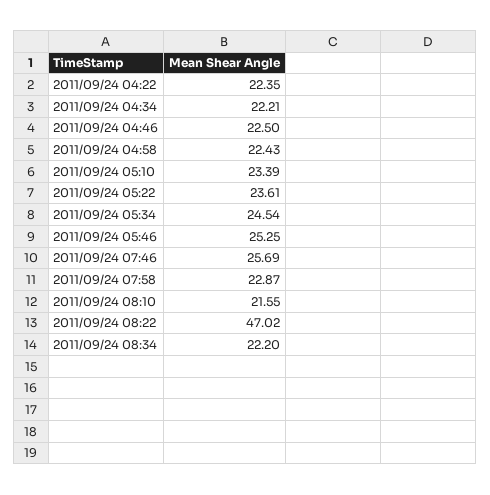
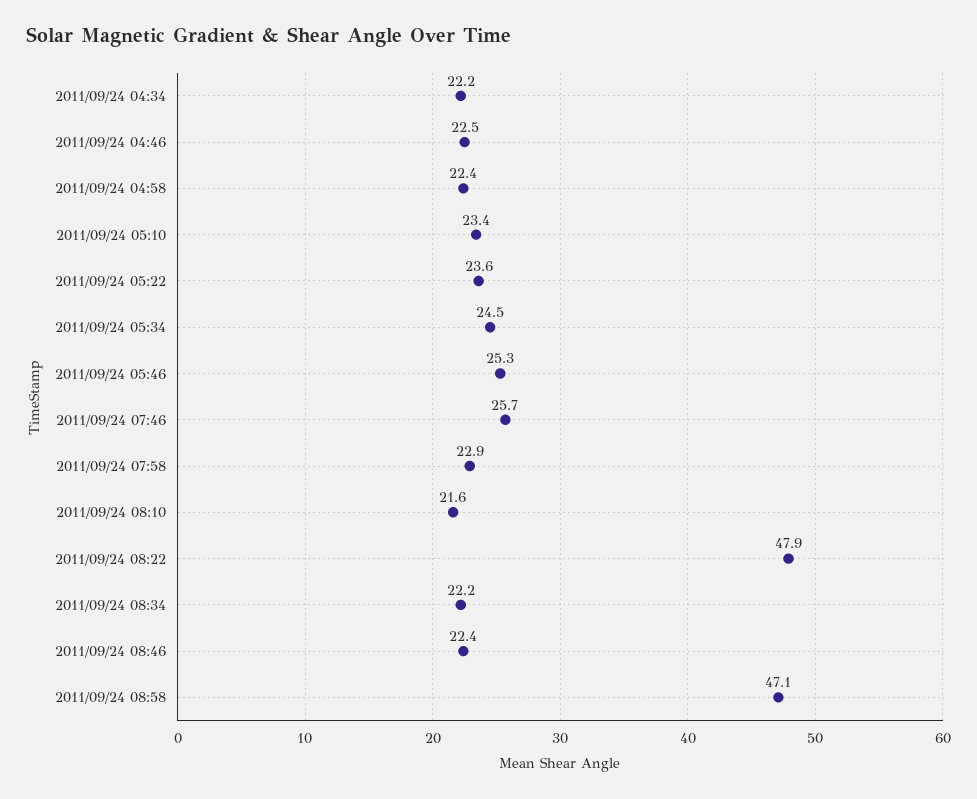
2011/09/24 04:22: 22.35 -> none
2011/09/24 08:22: 47.02 -> 47.9
2011/09/24 08:46: none -> 22.4
2011/09/24 08:58: none -> 47.1

